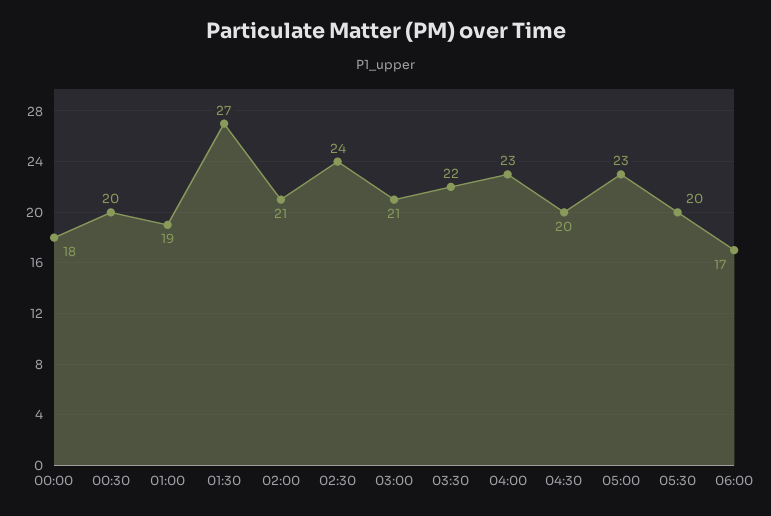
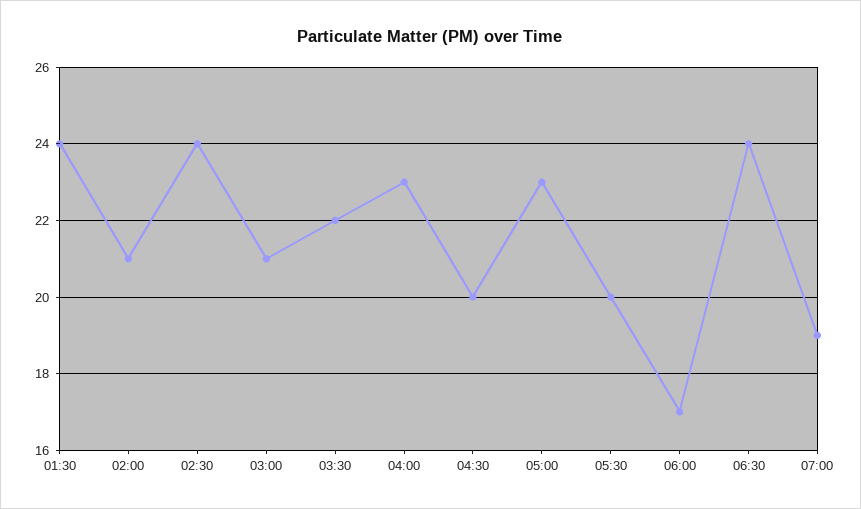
00:00: 18 -> none
00:30: 20 -> none
01:00: 19 -> none
01:30: 27 -> 24
06:30: none -> 24
07:00: none -> 19

